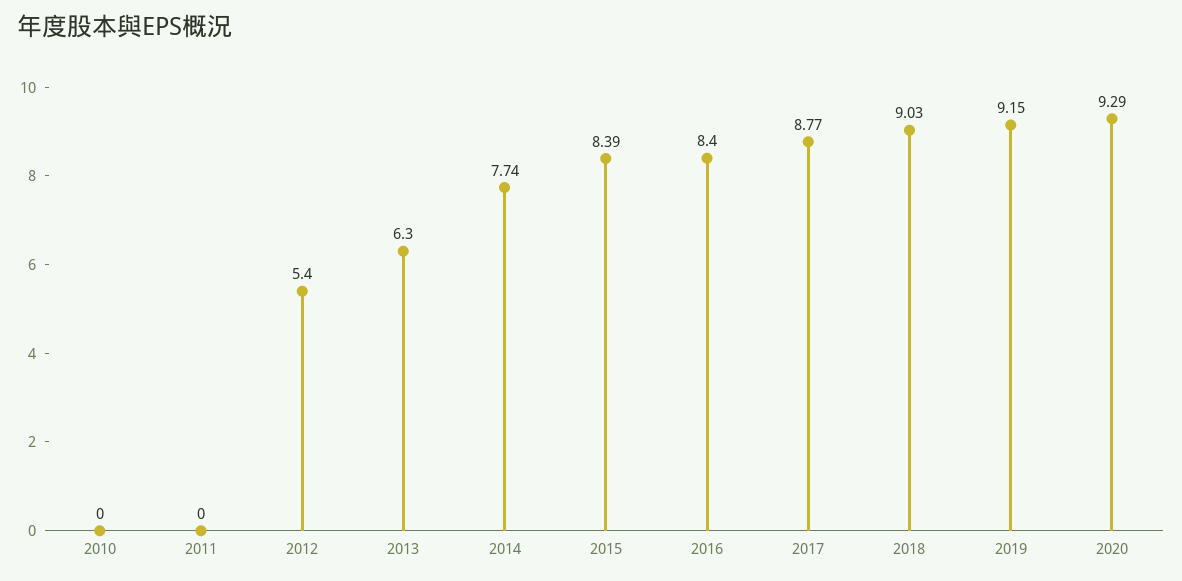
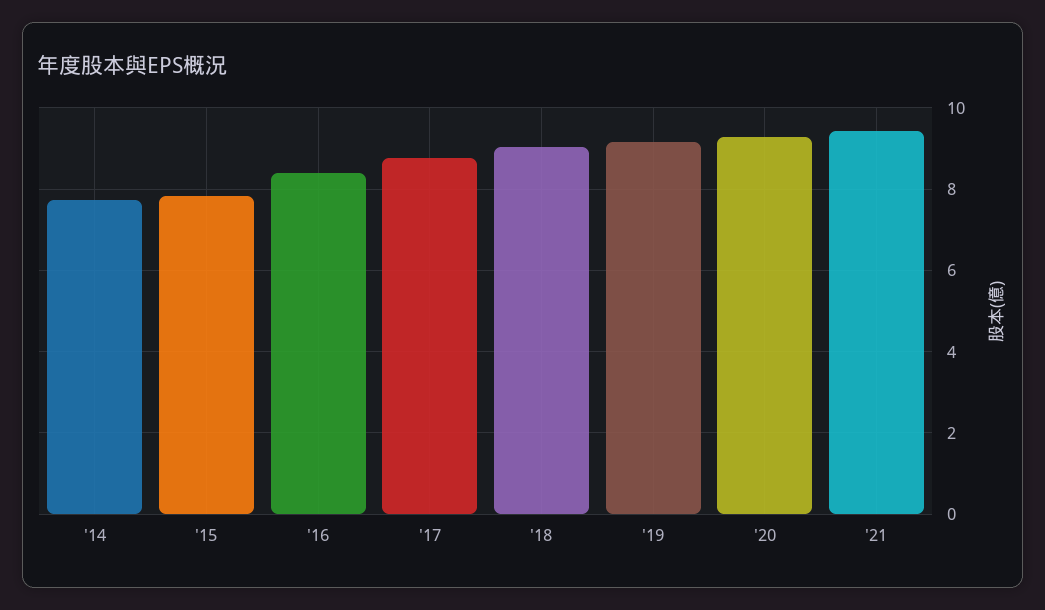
2010: 0 -> none
2011: 0 -> none
2012: 5.4 -> none
2013: 6.3 -> none
2015: 8.39 -> 7.8
'21: none -> 9.4

